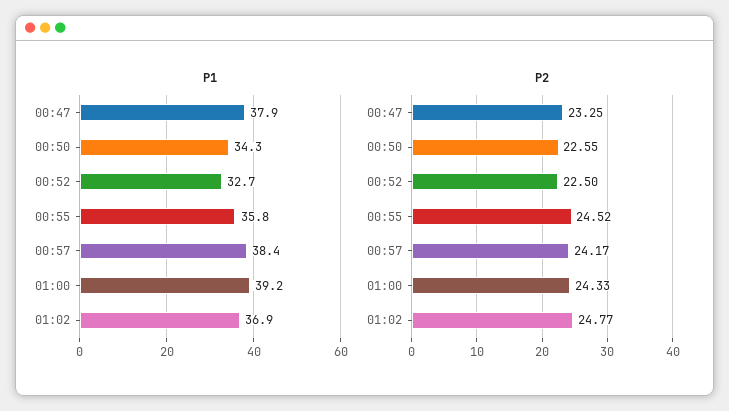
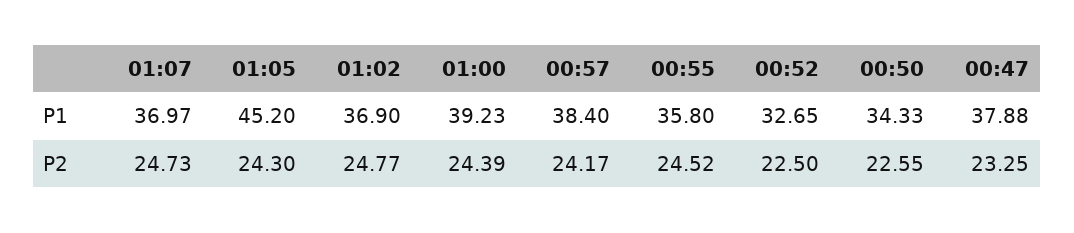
P2, 01:00: 24.33 -> 24.39
P1, 01:07: none -> 36.97
P1, 01:05: none -> 45.2
P2, 01:07: none -> 24.73
P2, 01:05: none -> 24.3

